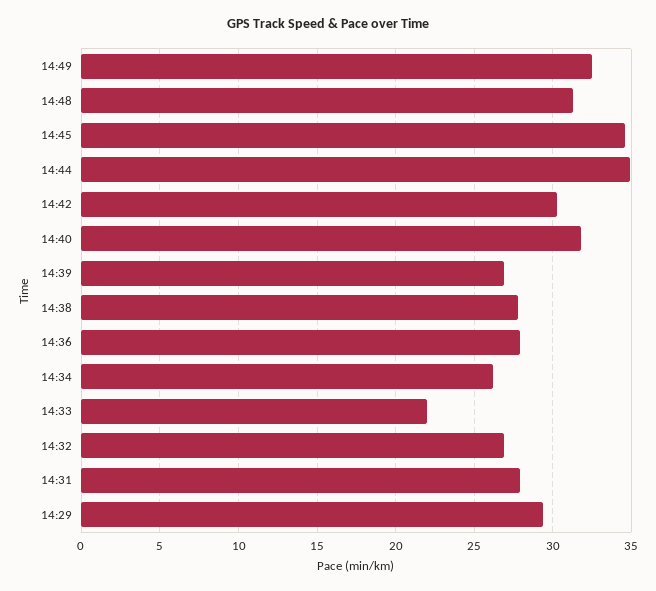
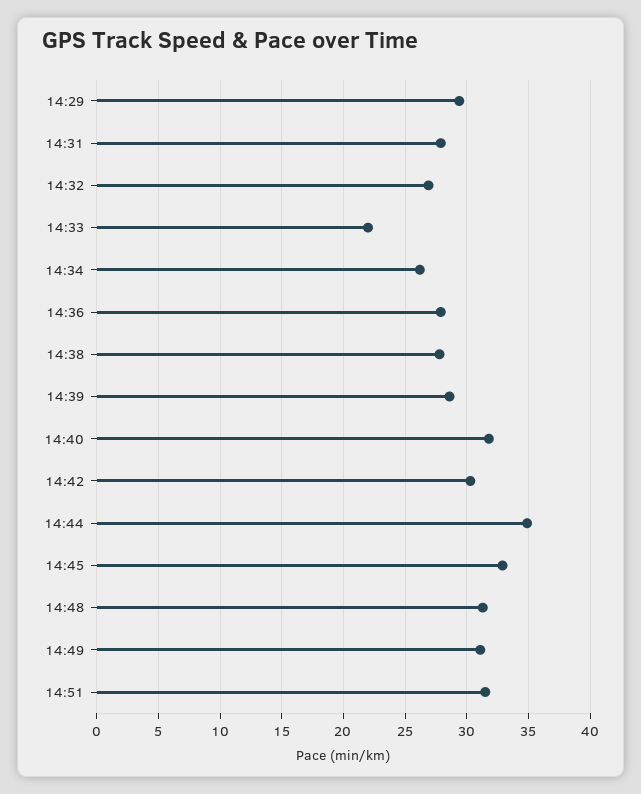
14:49: 32.5 -> 31
14:45: 34.5 -> 33
14:39: 27 -> 28.5
14:51: none -> 31.5

